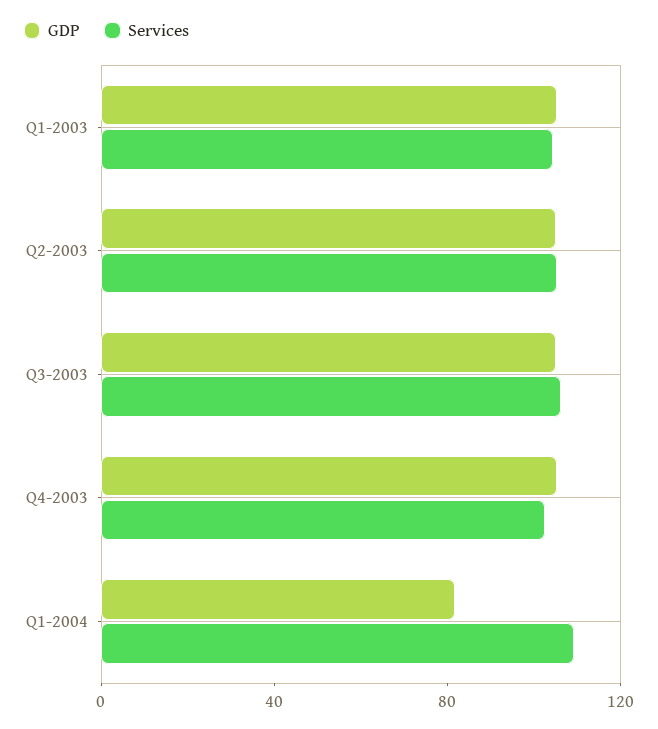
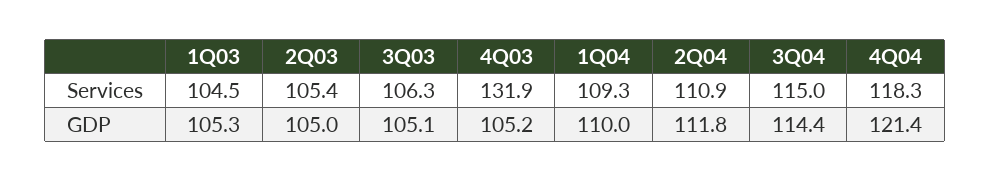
Services, Q4-2003: 100 -> 131.9
GDP, Q1-2004: 80 -> 110
Services, 2Q04: none -> 110.9
Services, 3Q04: none -> 115
Services, 4Q04: none -> 118.3
GDP, 2Q04: none -> 111.8
GDP, 3Q04: none -> 114.4
GDP, 4Q04: none -> 121.4

